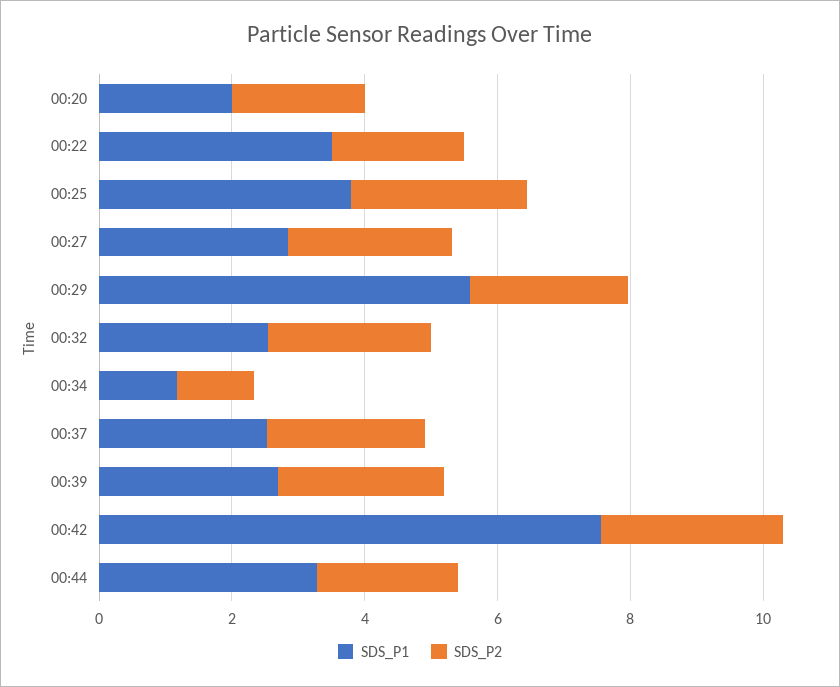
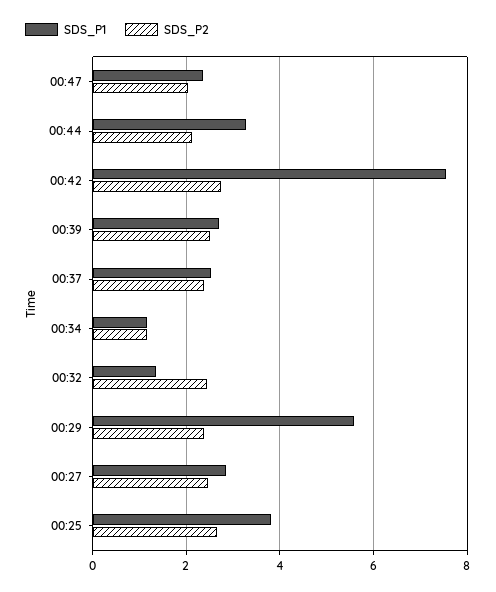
SDS_P1, 00:20: 2 -> none
SDS_P2, 00:20: 2 -> none
SDS_P1, 00:22: 3.5 -> none
SDS_P2, 00:22: 2 -> none
SDS_P1, 00:32: 2.5 -> 1.4
SDS_P1, 00:47: none -> 2.4
SDS_P2, 00:47: none -> 2

